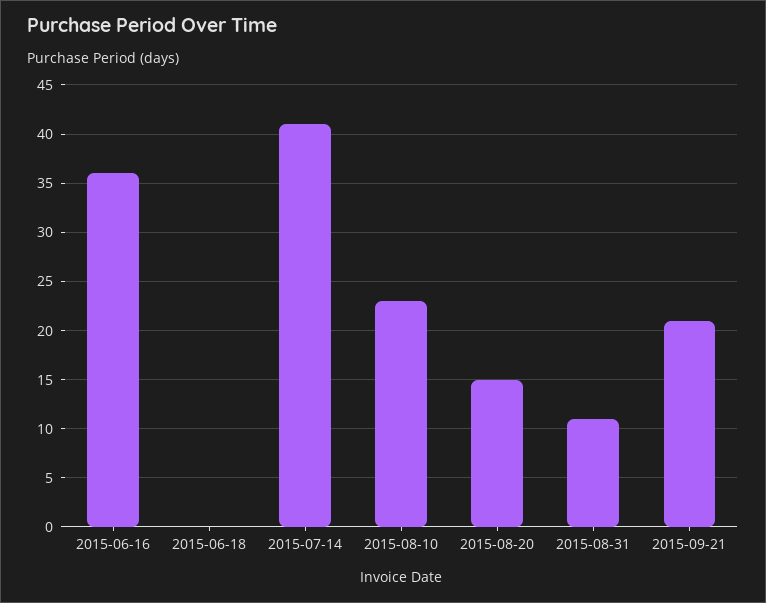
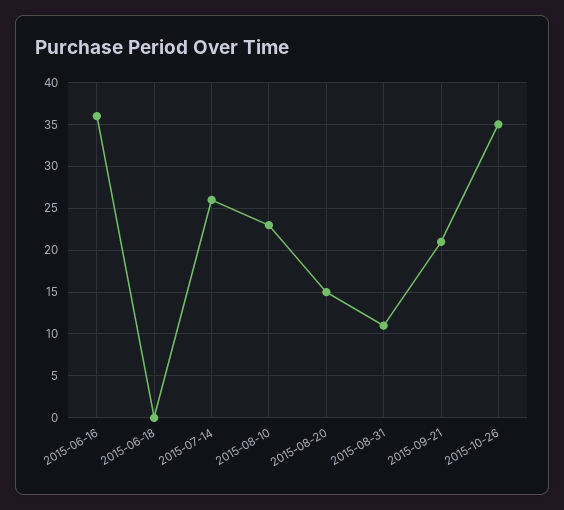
2015-07-14: 41 -> 26
2015-10-26: none -> 35

